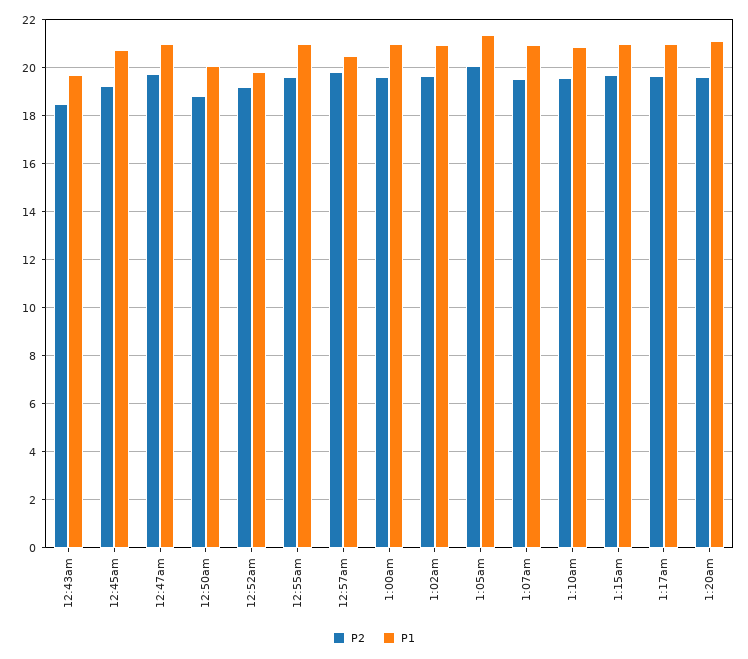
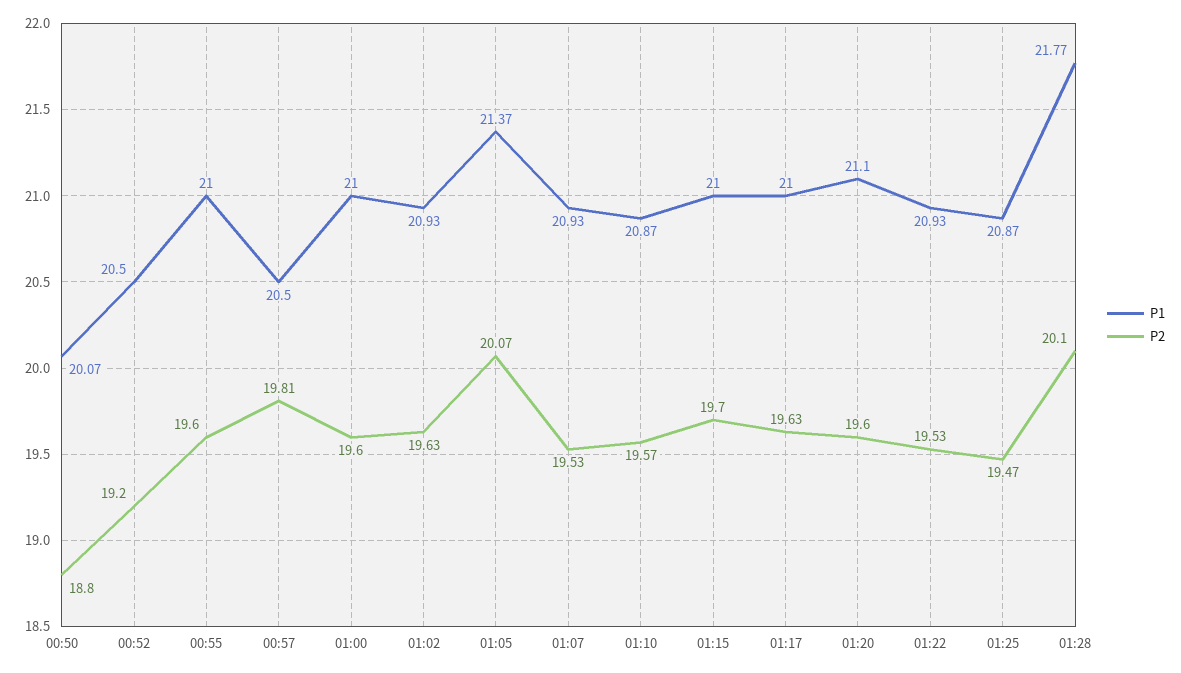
P2, 12:43am: 18.5 -> none
P1, 12:43am: 19.75 -> none
P2, 12:45am: 19.25 -> none
P1, 12:45am: 20.75 -> none
P2, 12:47am: 19.75 -> none
P1, 12:47am: 21 -> none
P1, 12:52am: 19.75 -> 20.5
P1, 01:22: none -> 20.93
P2, 01:22: none -> 19.53
P1, 01:25: none -> 20.87
P2, 01:25: none -> 19.47
P1, 01:28: none -> 21.77
P2, 01:28: none -> 20.1

